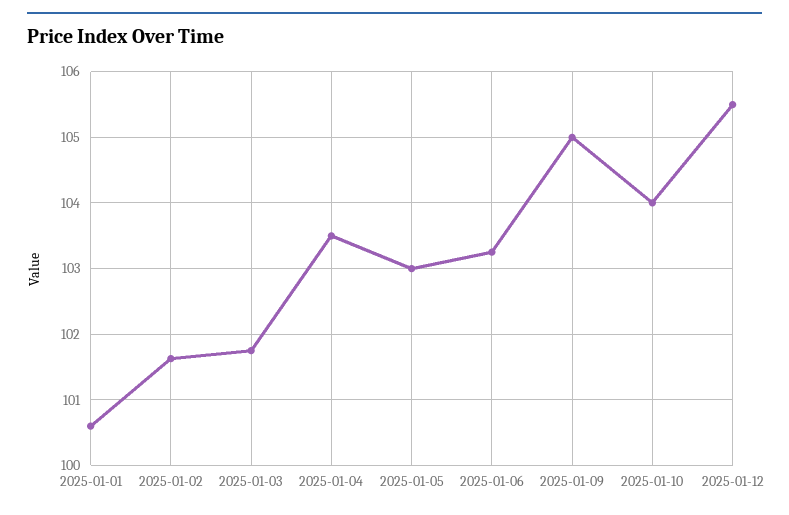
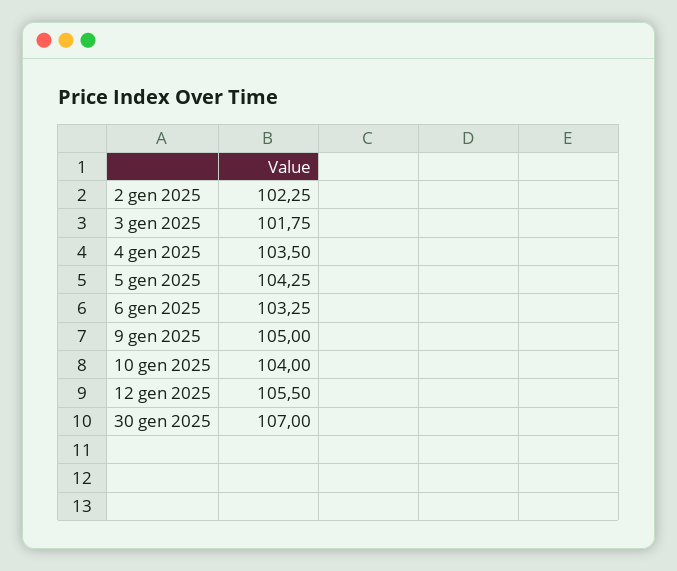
2025-01-01: 100.6 -> none
2025-01-02: 101.6 -> 102.25
2025-01-05: 103 -> 104.25
30 gen 2025: none -> 107

